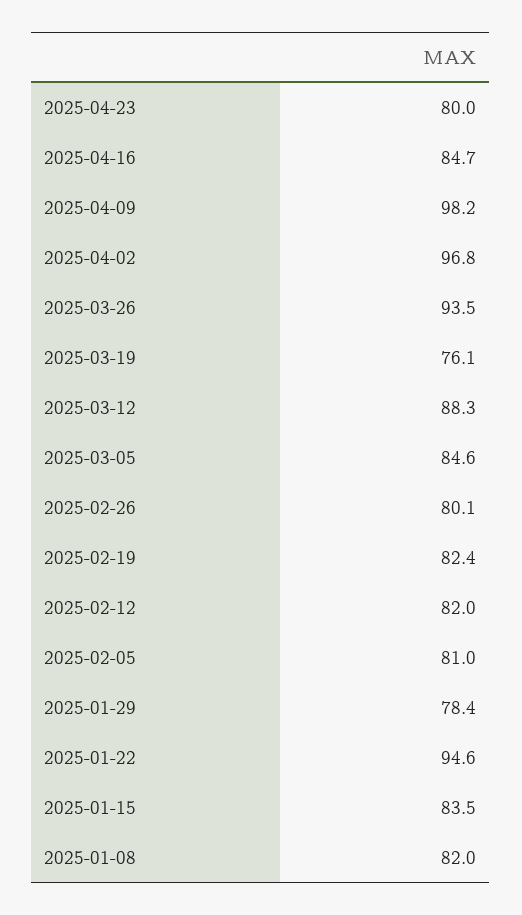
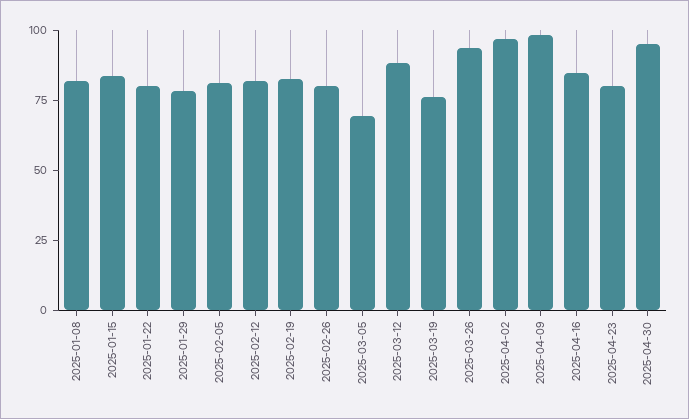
2025-03-05: 84.6 -> 70
2025-01-22: 94.6 -> 80
2025-04-30: none -> 95

